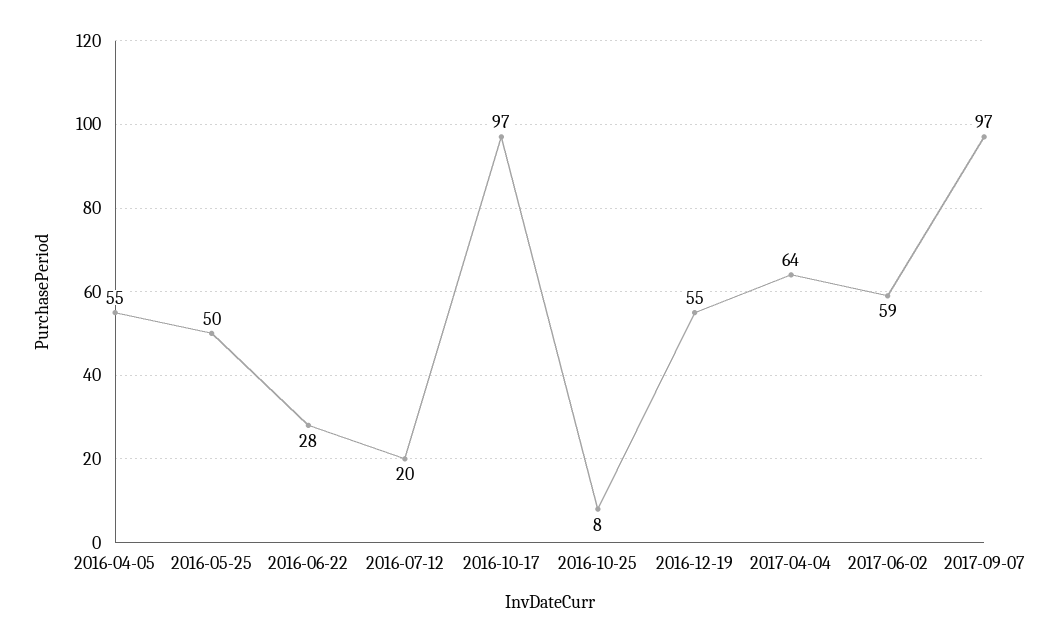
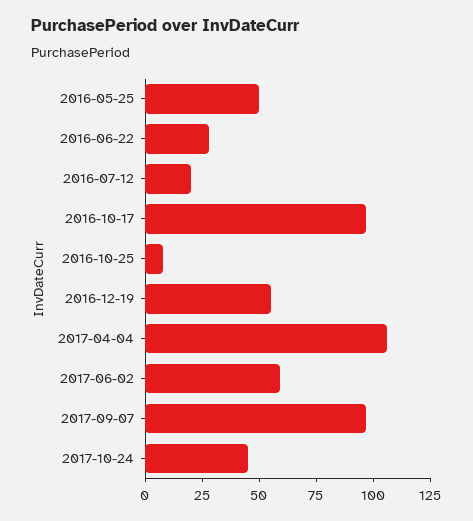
2016-04-05: 55 -> none
2017-04-04: 64 -> 105
2017-10-24: none -> 45

